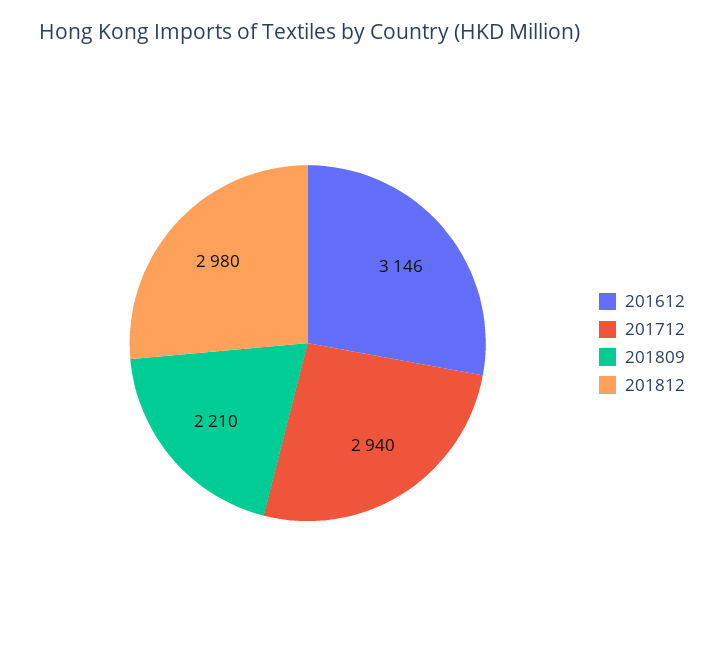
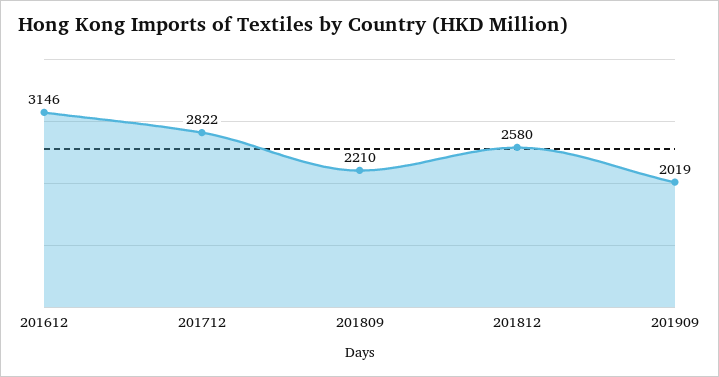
201712: 2940 -> 2822
201812: 2980 -> 2580
201909: none -> 2019

